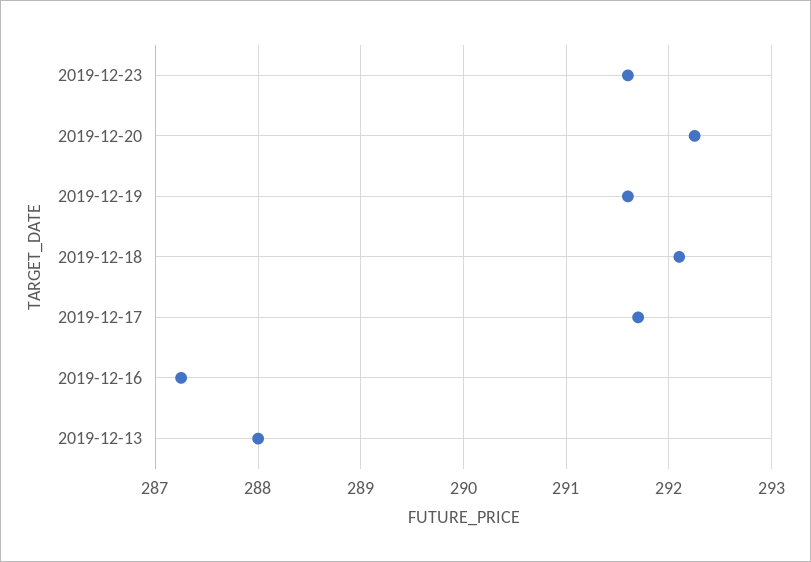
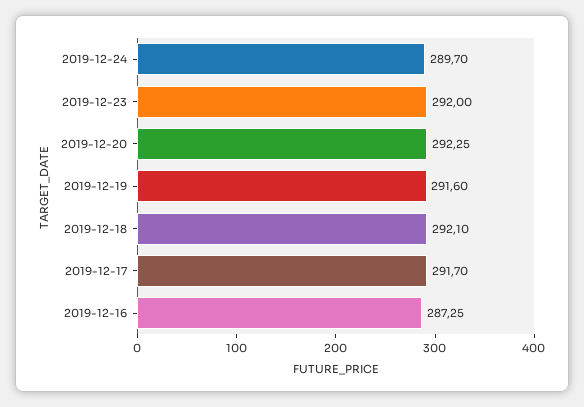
2019-12-23: 291.6 -> 292
2019-12-13: 288 -> none
2019-12-24: none -> 289.7

